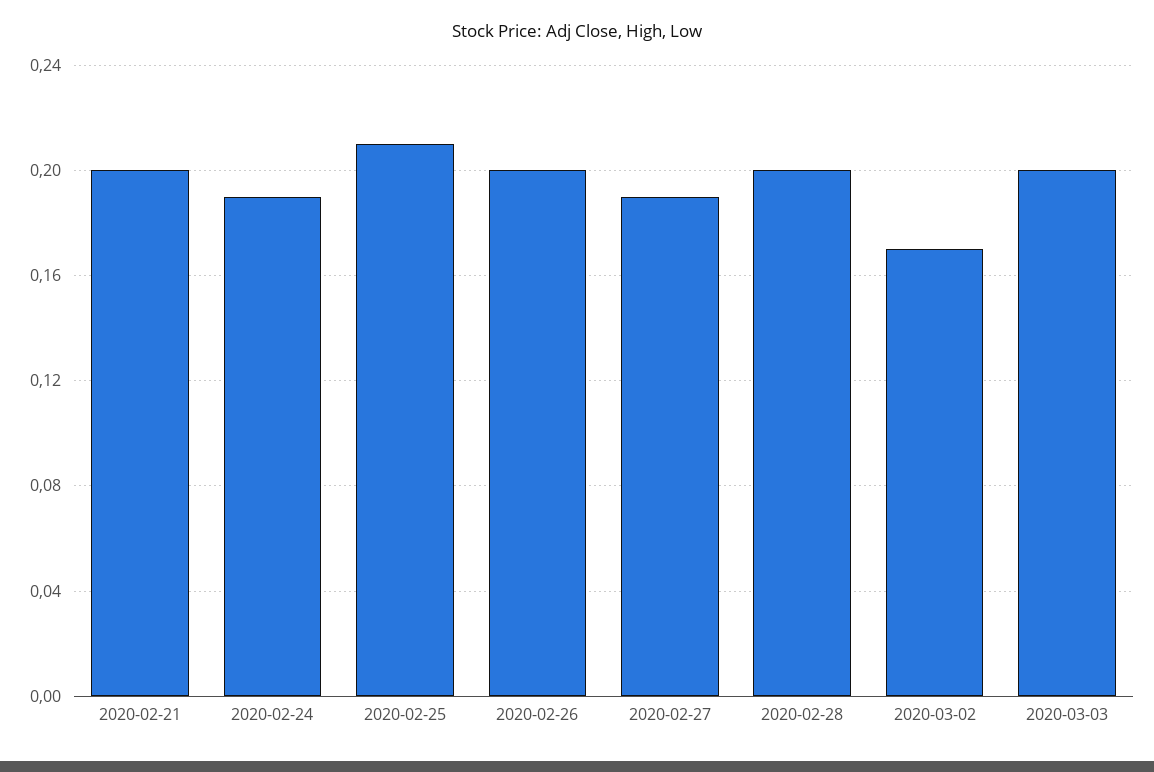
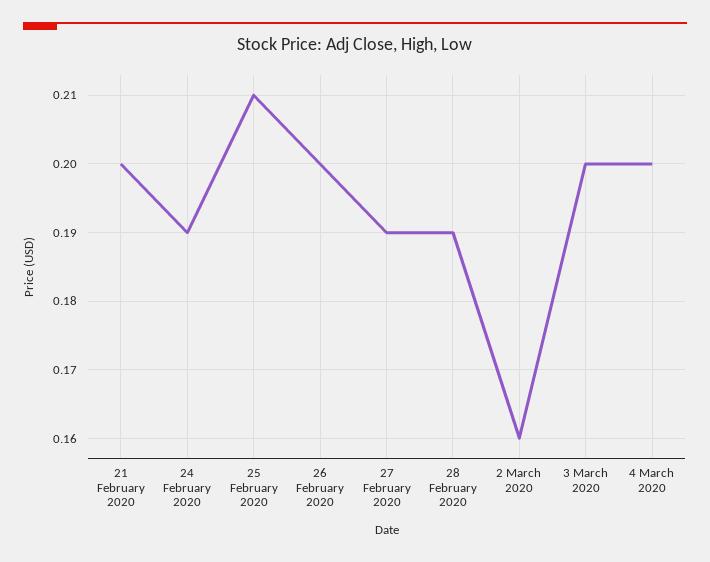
2020-02-28: 0.2 -> 0.19
2020-03-02: 0.17 -> 0.16
4 March 2020: none -> 0.2

